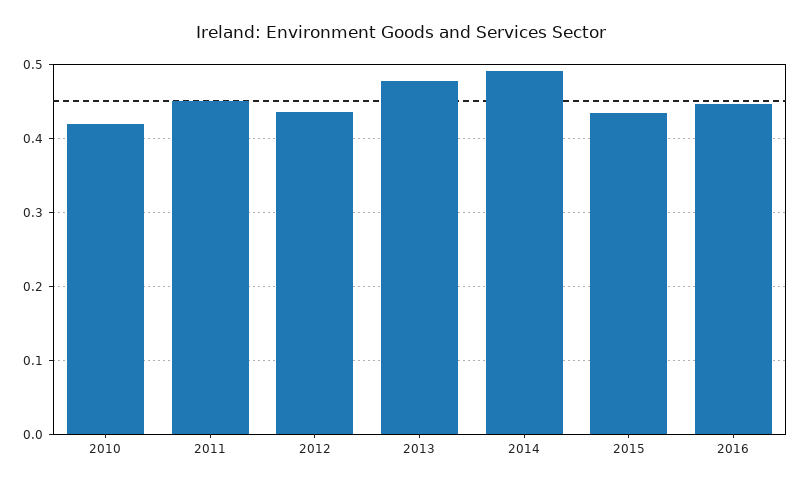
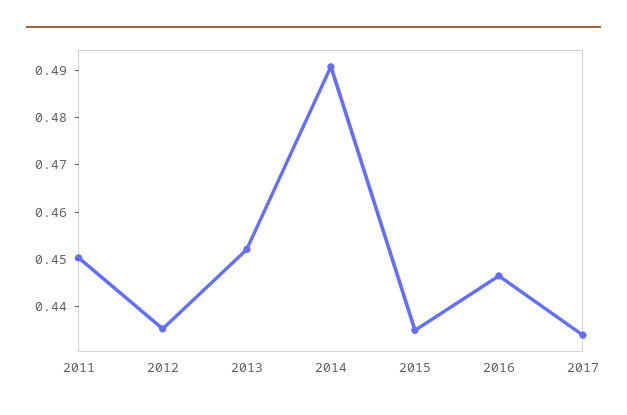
2010: 0.42 -> none
2013: 0.48 -> 0.452
2017: none -> 0.434

